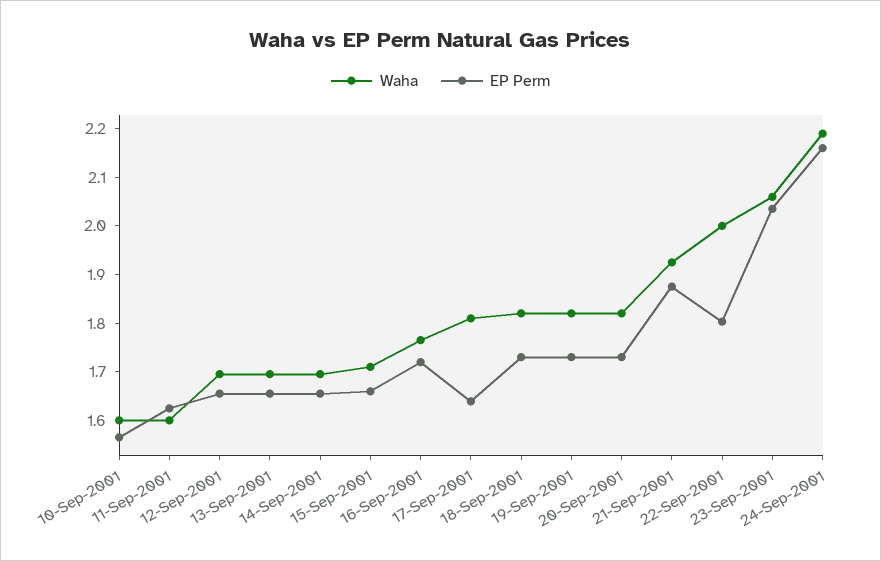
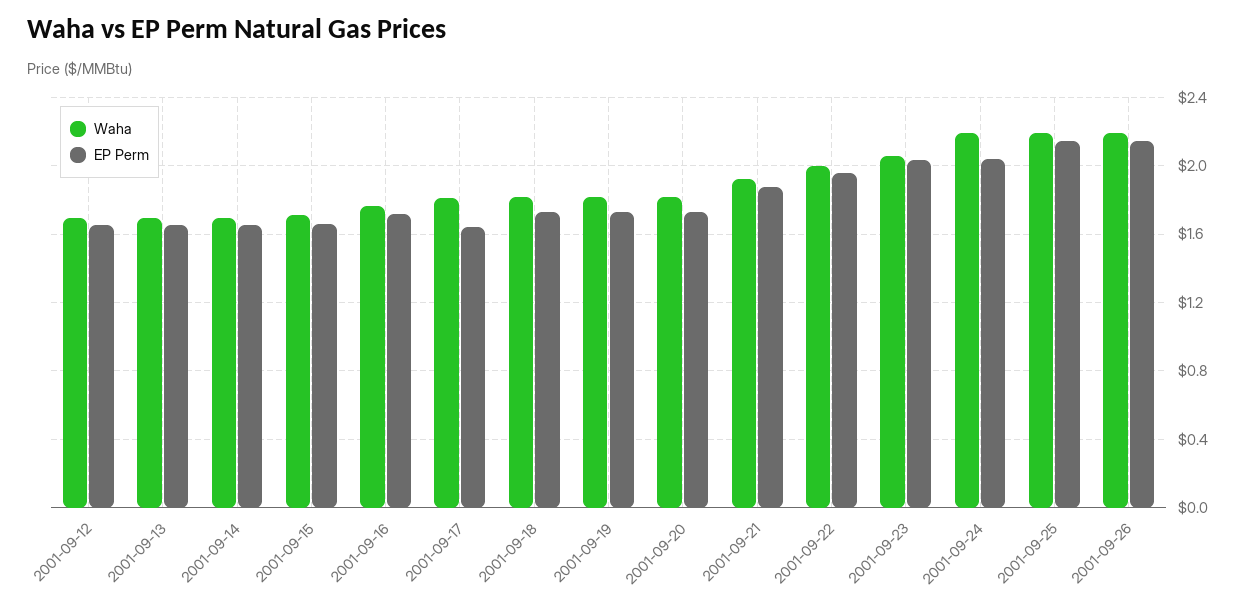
Waha, 10-Sep-2001: 1.6 -> none
EP Perm, 10-Sep-2001: 1.56 -> none
Waha, 11-Sep-2001: 1.6 -> none
EP Perm, 11-Sep-2001: 1.62 -> none
EP Perm, 22-Sep-2001: 1.8 -> 1.95
EP Perm, 24-Sep-2001: 2.16 -> 2.05
Waha, 2001-09-25: none -> 2.2
EP Perm, 2001-09-25: none -> 2.15
Waha, 2001-09-26: none -> 2.2
EP Perm, 2001-09-26: none -> 2.15

